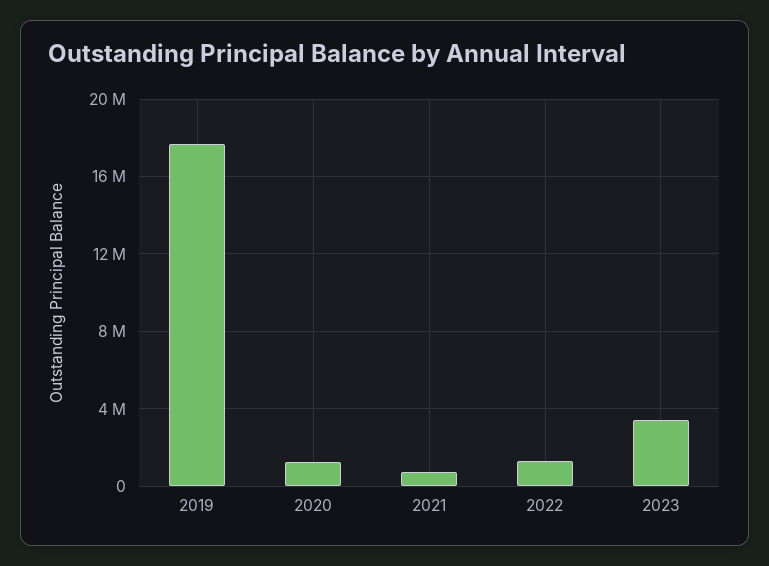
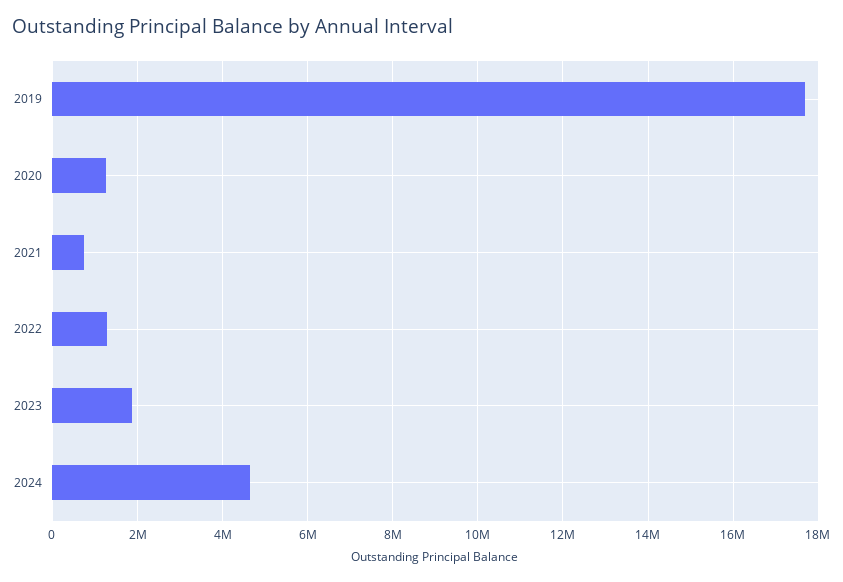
2023: 3500000 -> 1800000
2024: none -> 4600000

